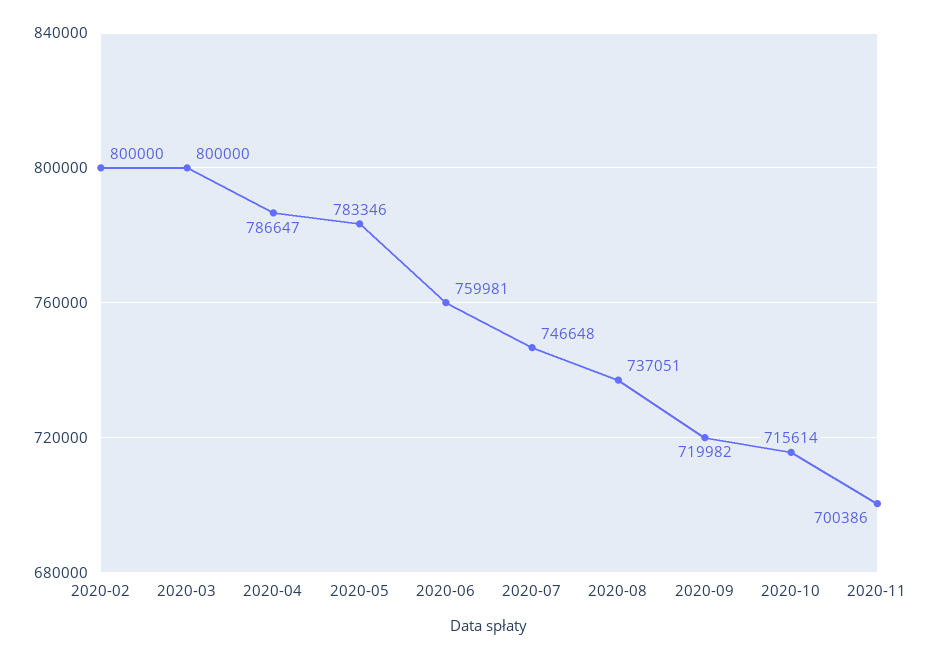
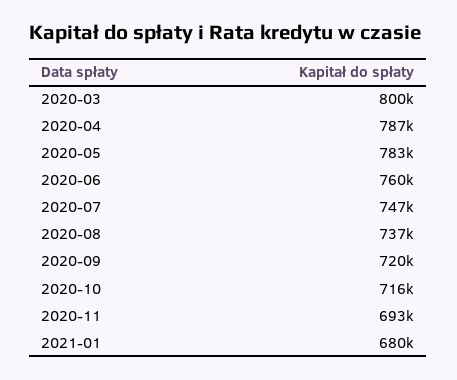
2020-02: 800000 -> none
2020-11: 700386 -> 693000
2021-01: none -> 680000

